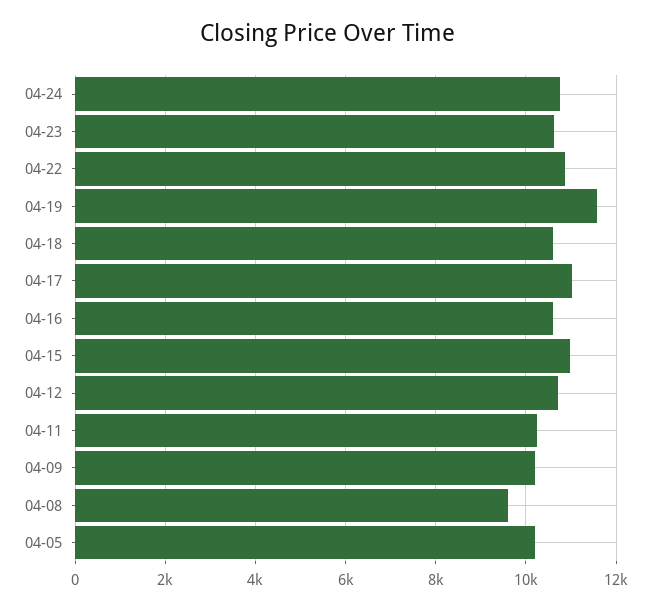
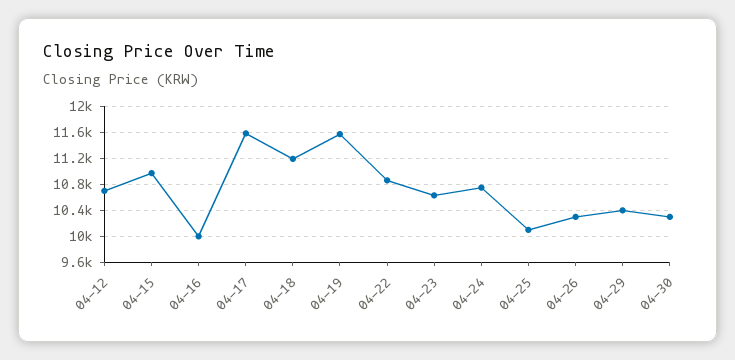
04-18: 10600 -> 11200
04-17: 11000 -> 11600
04-16: 10600 -> 10000
04-11: 10200 -> none
04-09: 10200 -> none
04-08: 9600 -> none
04-05: 10200 -> none
04-25: none -> 10100
04-26: none -> 10300
04-29: none -> 10400
04-30: none -> 10300

